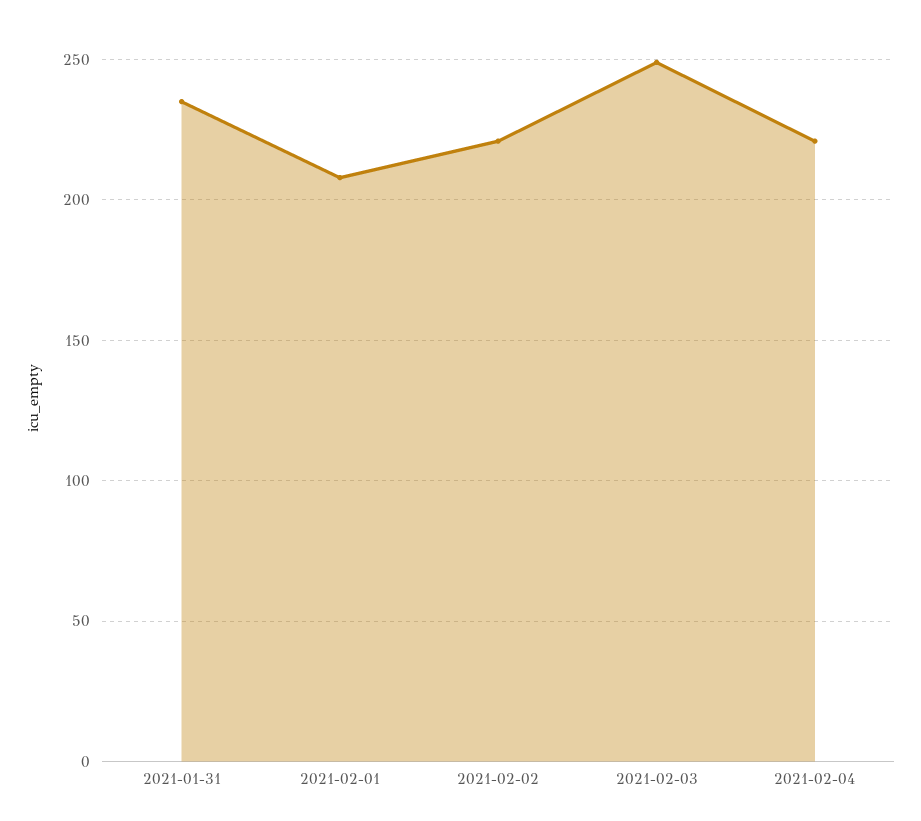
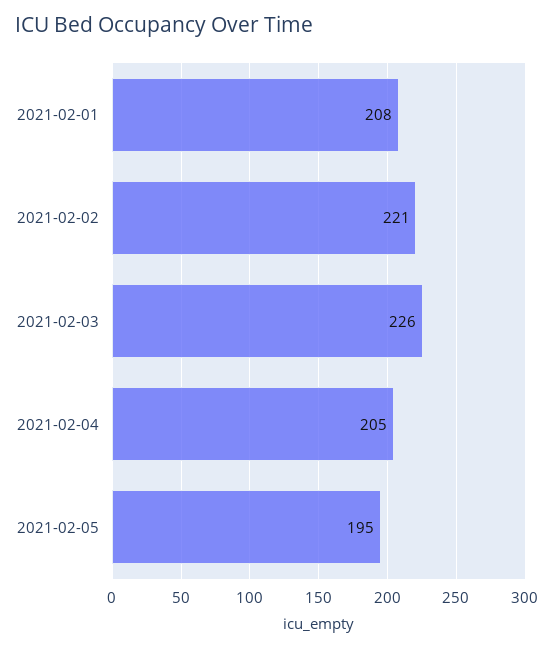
2021-01-31: 235 -> none
2021-02-03: 250 -> 226
2021-02-04: 220 -> 205
2021-02-05: none -> 195

